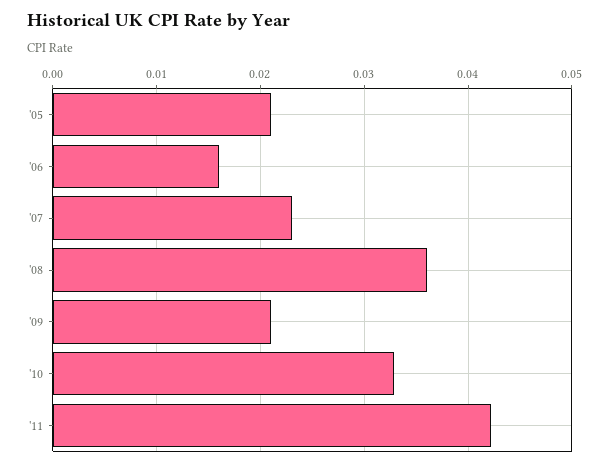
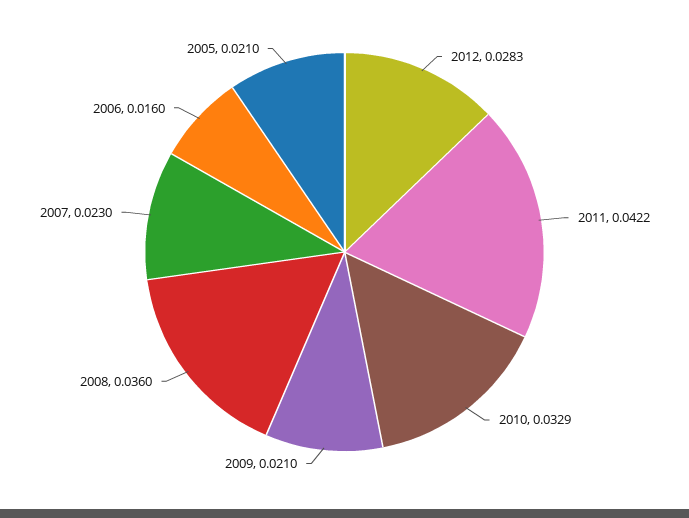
2012: none -> 0.0283

